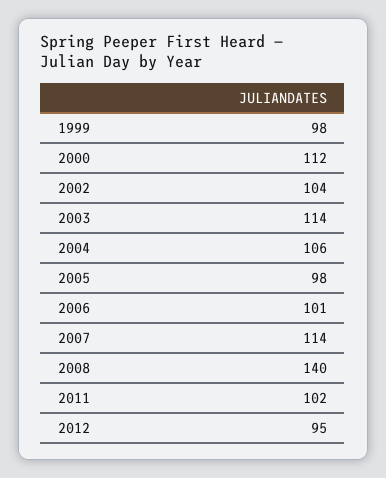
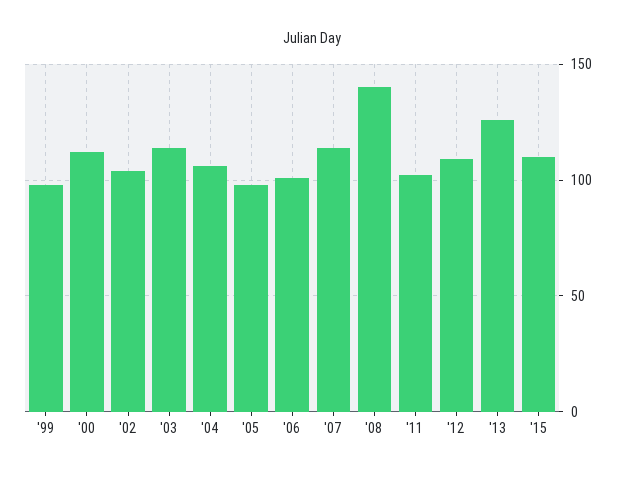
2012: 95 -> 110
'13: none -> 125
'15: none -> 110

